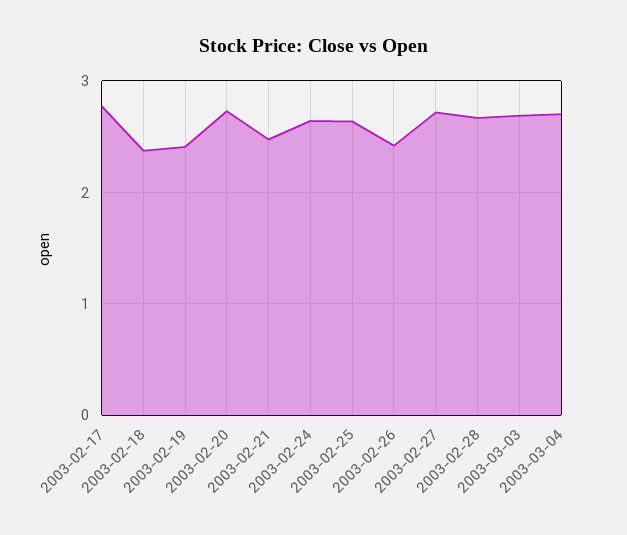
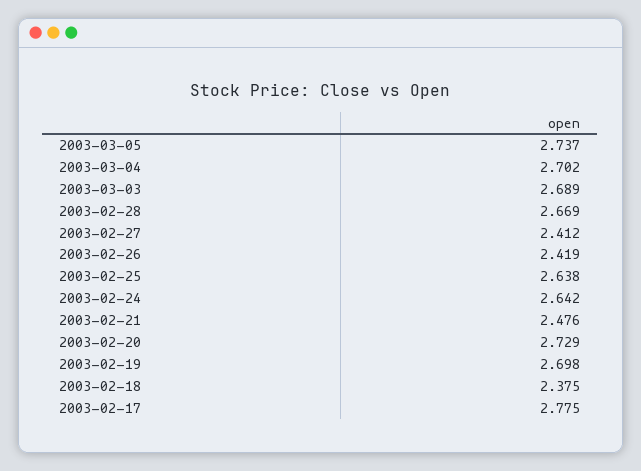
2003-02-19: 2.4 -> 2.698
2003-02-27: 2.7 -> 2.412
2003-03-05: none -> 2.737

